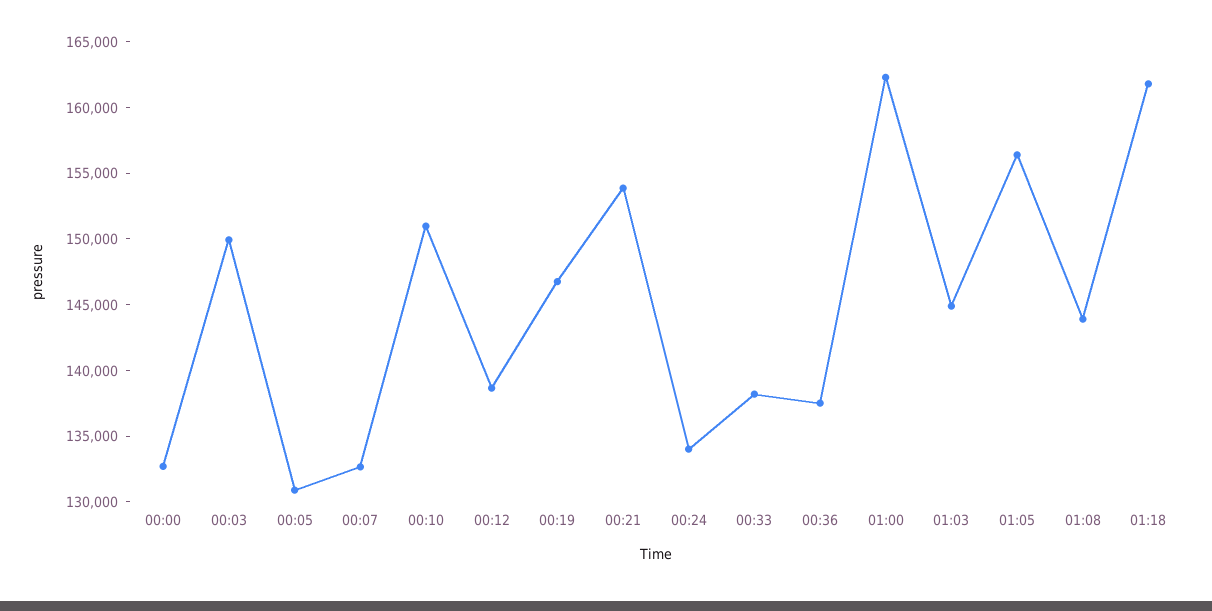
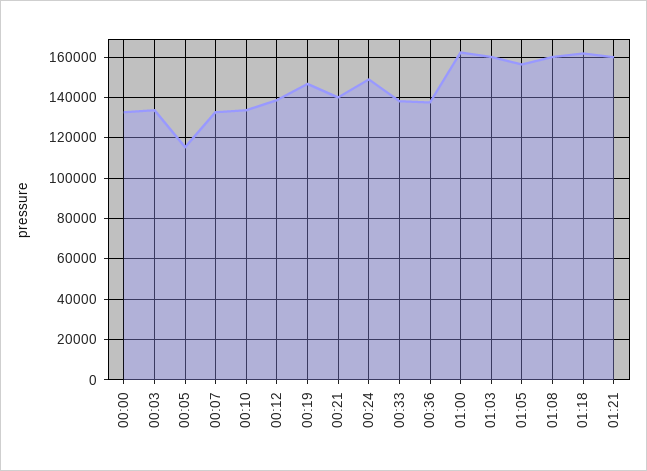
00:03: 150000 -> 135000
00:05: 131000 -> 115000
00:10: 151000 -> 135000
00:21: 154000 -> 140000
00:24: 134000 -> 150000
01:03: 145000 -> 160000
01:08: 144000 -> 160000
01:21: none -> 160000

